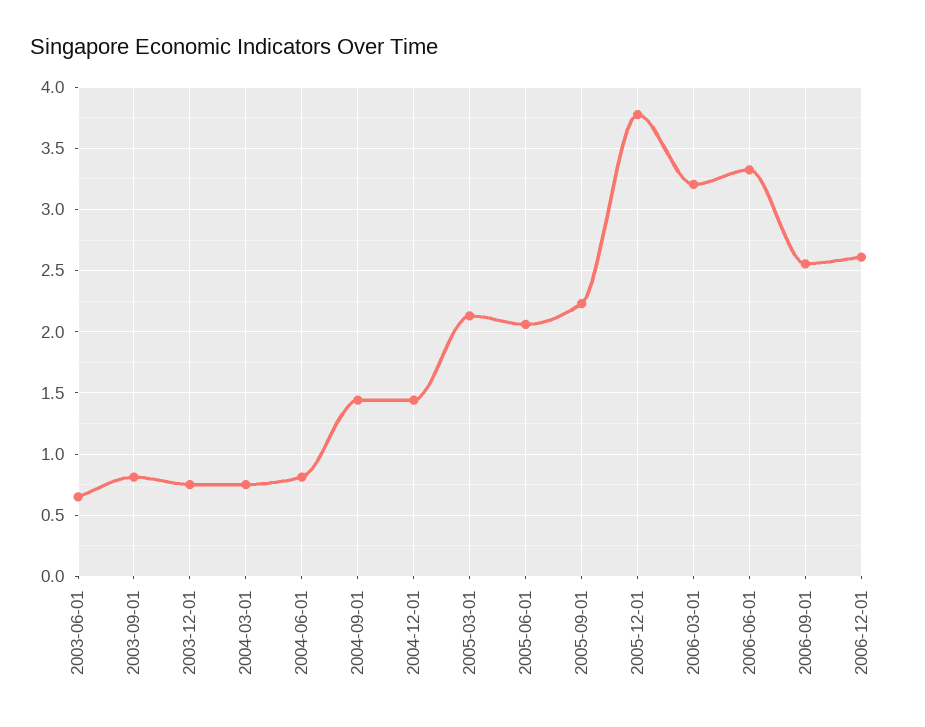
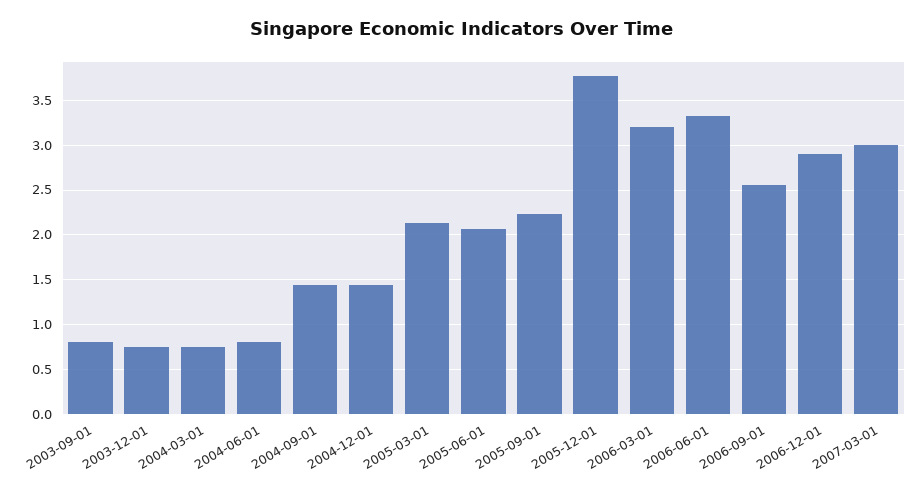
2003-06-01: 0.65 -> none
2006-12-01: 2.6 -> 2.9
2007-03-01: none -> 3

